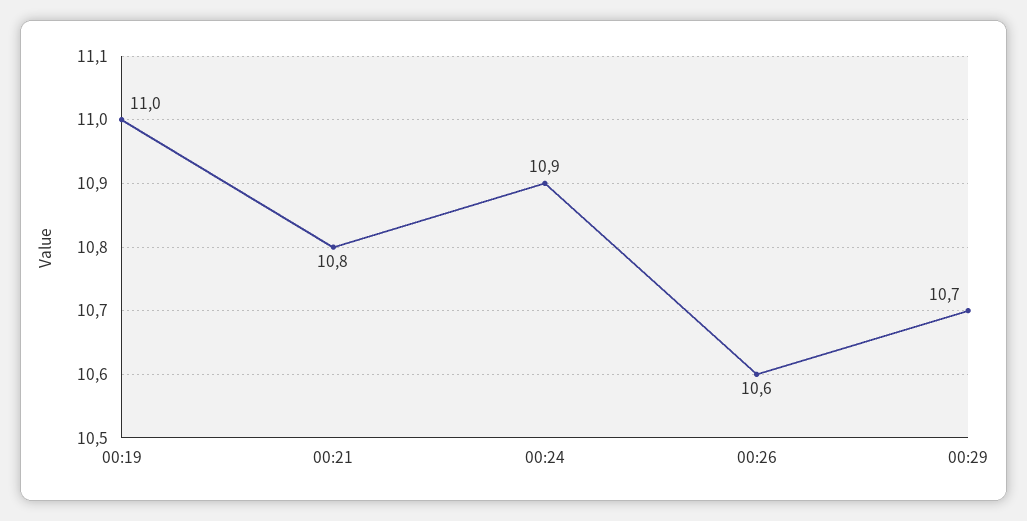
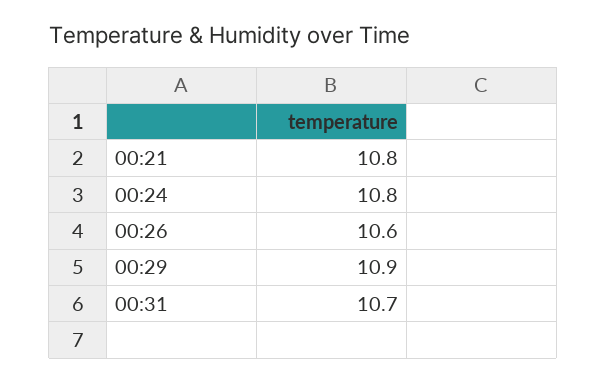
00:19: 11 -> none
00:24: 10.9 -> 10.8
00:29: 10.7 -> 10.9
00:31: none -> 10.7

